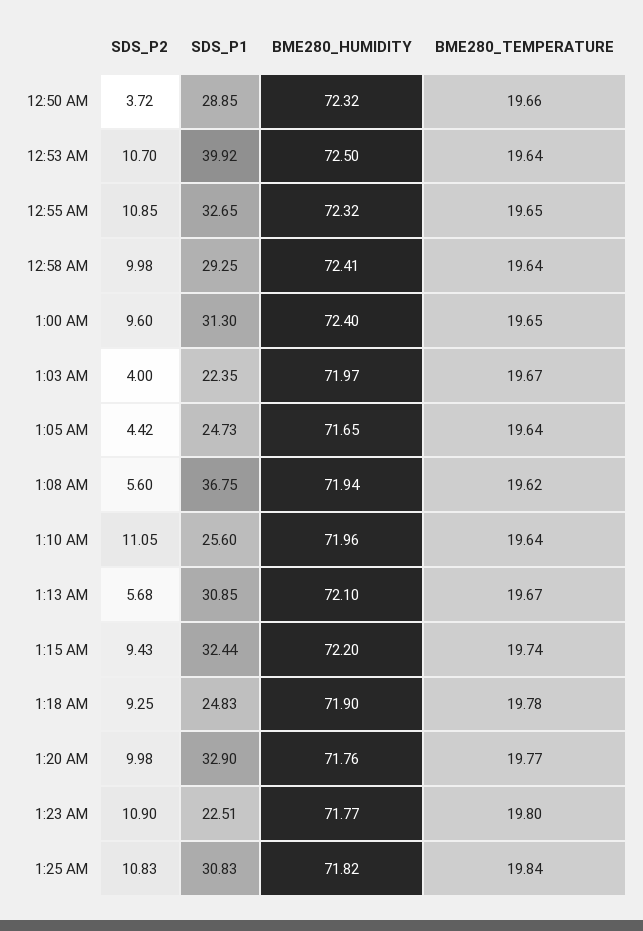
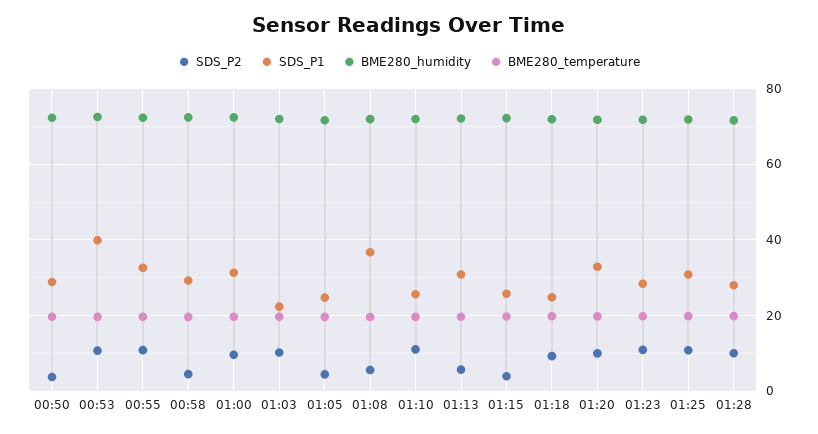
SDS_P2, 12:58 AM: 9.98 -> 4
SDS_P2, 1:03 AM: 4 -> 10
SDS_P2, 1:15 AM: 9.43 -> 4
SDS_P1, 1:15 AM: 32.44 -> 26
SDS_P1, 1:23 AM: 22.51 -> 28
SDS_P2, 01:28: none -> 10
SDS_P1, 01:28: none -> 28
BME280_HUMIDITY, 01:28: none -> 72
BME280_TEMPERATURE, 01:28: none -> 20

